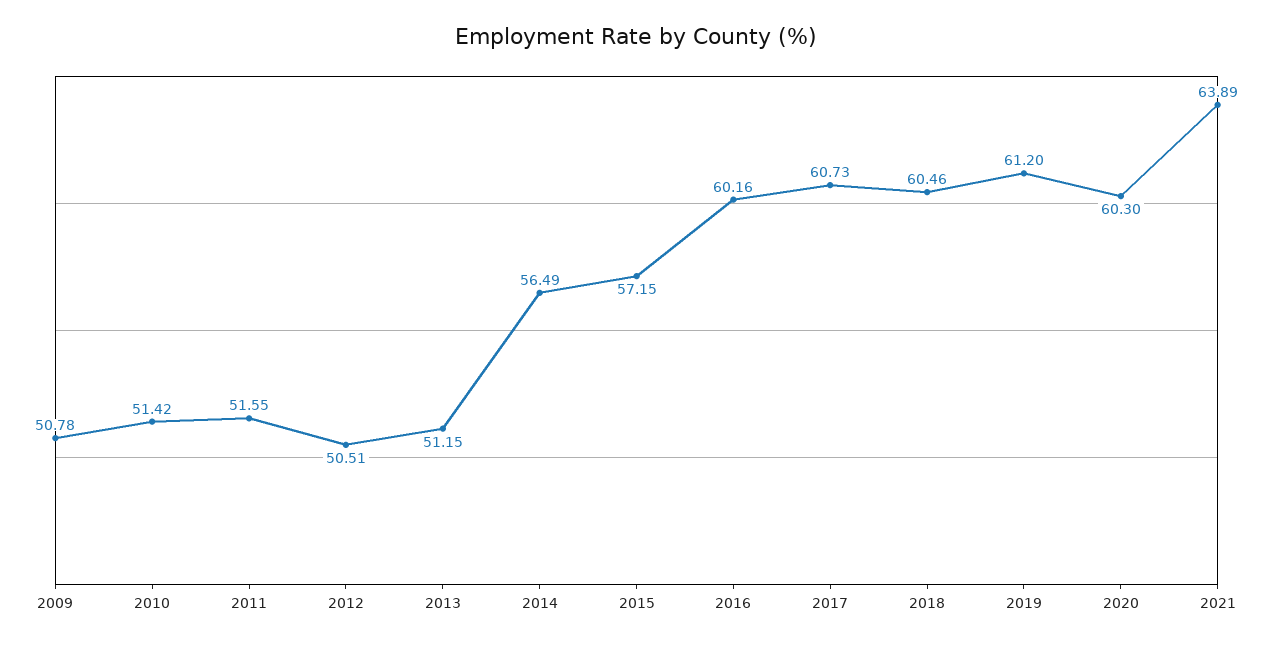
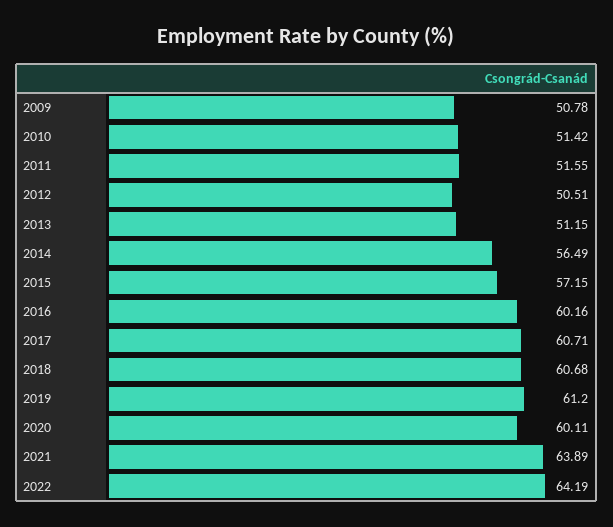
2017: 60.73 -> 60.71
2018: 60.46 -> 60.68
2020: 60.3 -> 60.11
2022: none -> 64.19

